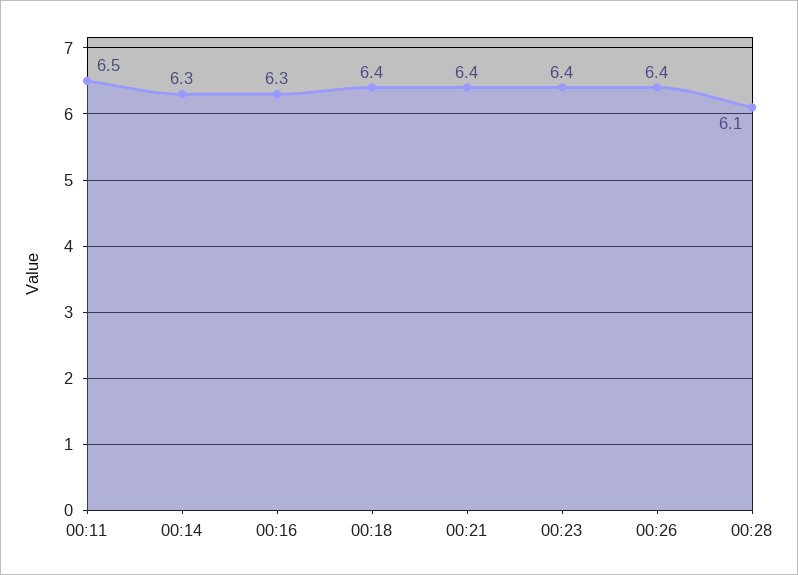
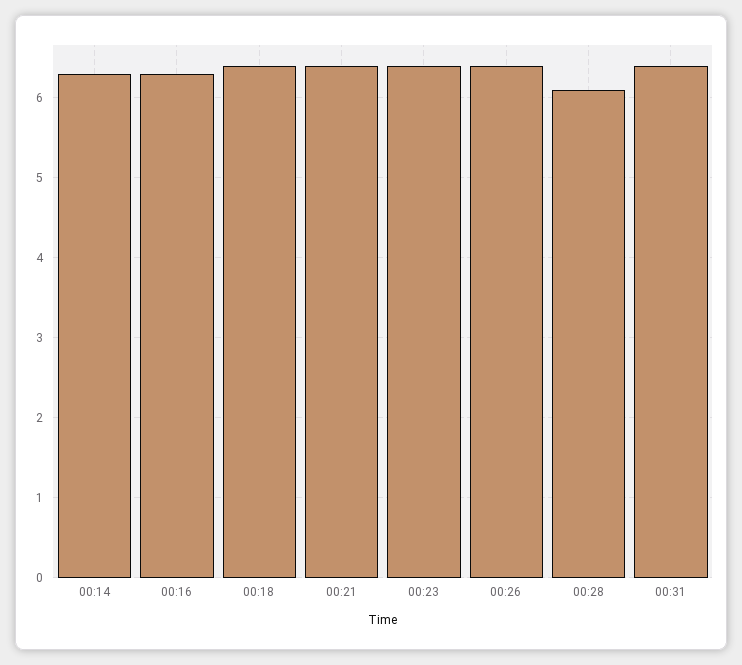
00:11: 6.5 -> none
00:31: none -> 6.4

